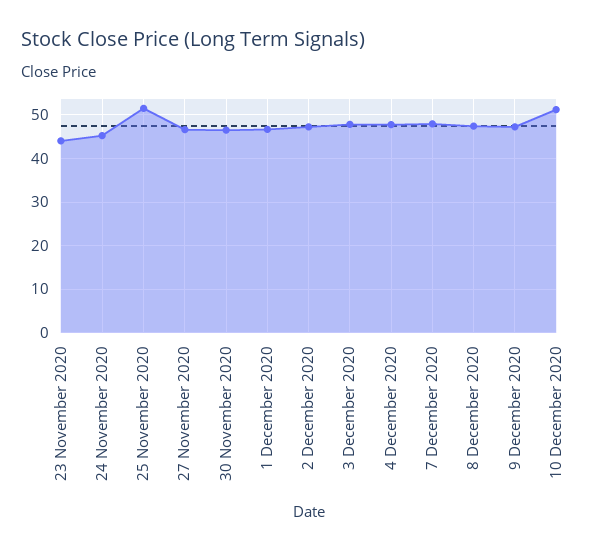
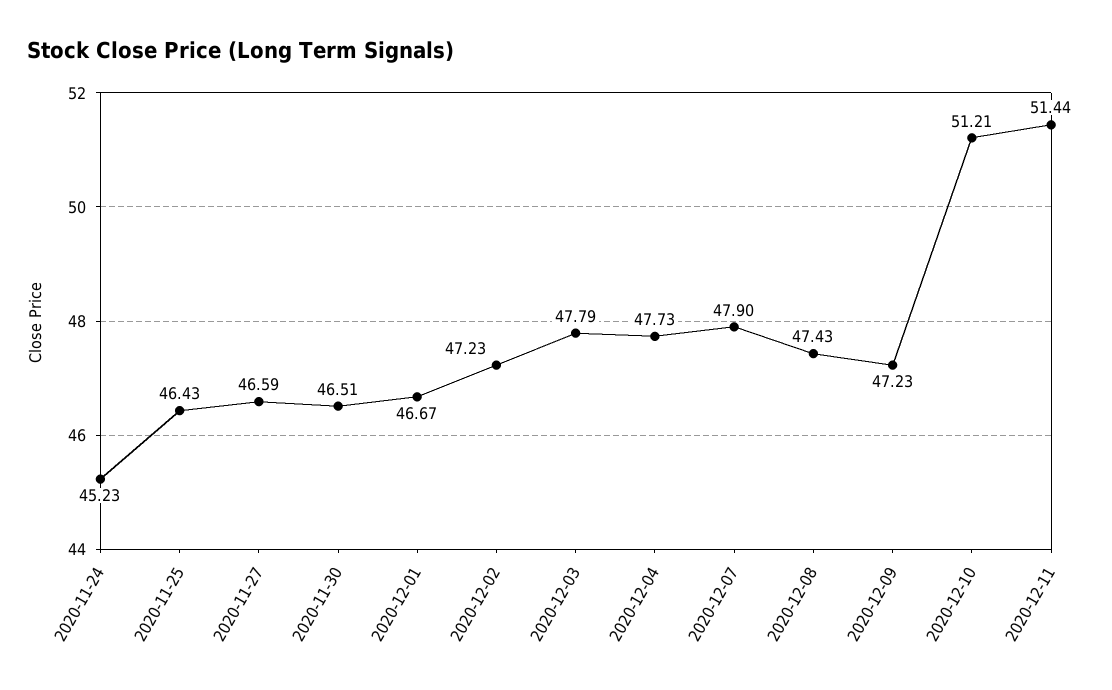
23 November 2020: 44 -> none
25 November 2020: 52 -> 46.43
2020-12-11: none -> 51.44

